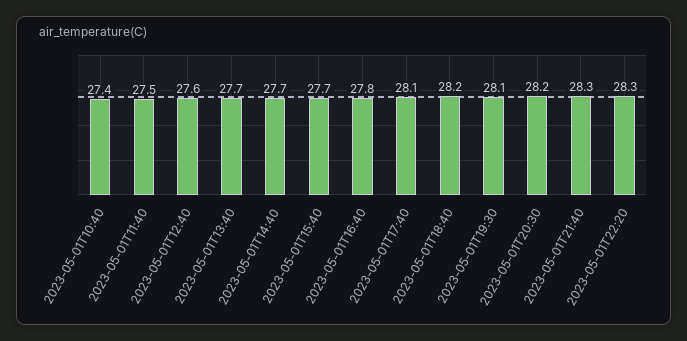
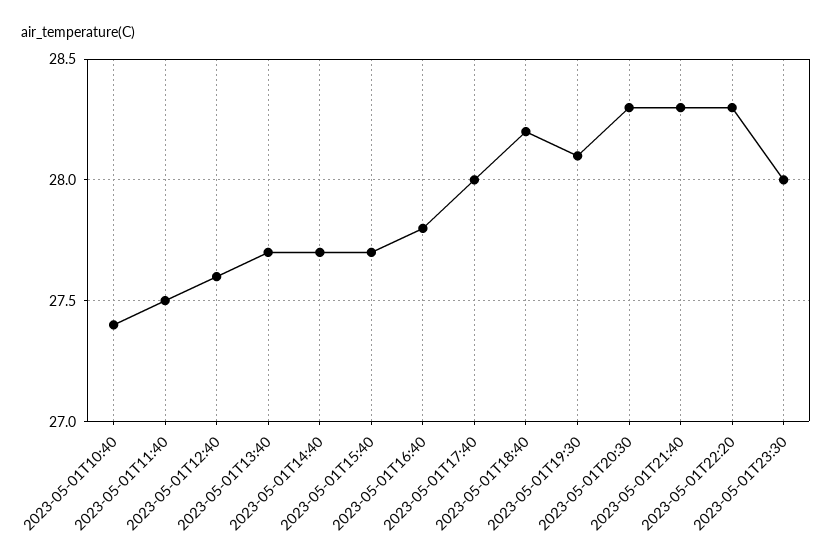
2023-05-01T17:40: 28.1 -> 28
2023-05-01T20:30: 28.2 -> 28.3
2023-05-01T23:30: none -> 28

